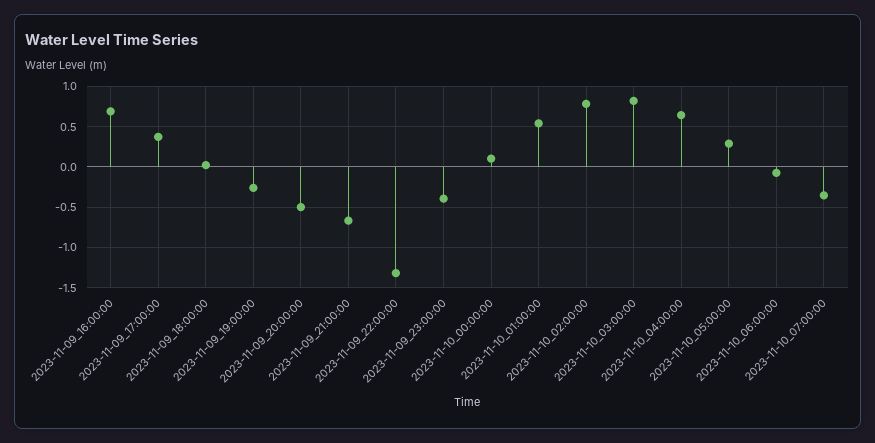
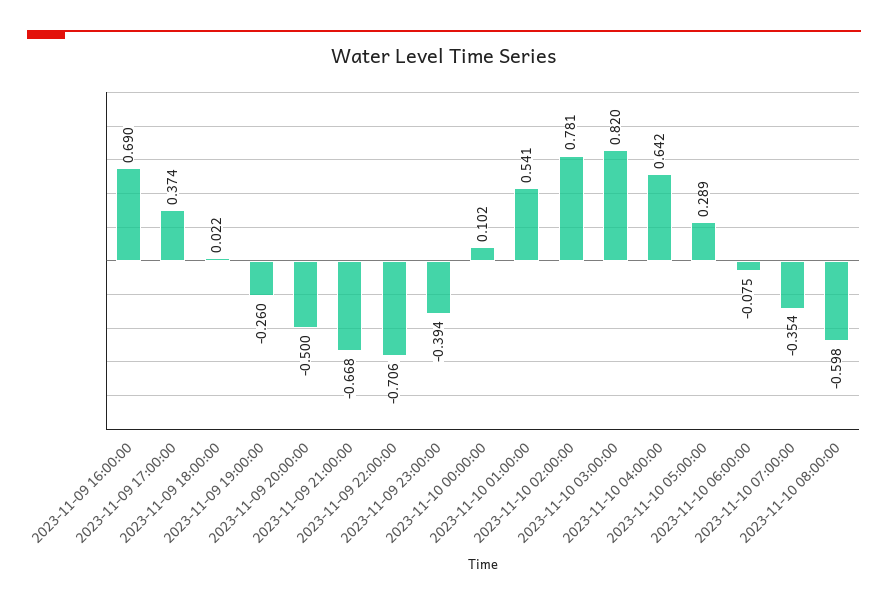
2023-11-09_22:00:00: -1.3 -> -0.706
2023-11-10 08:00:00: none -> -0.598

